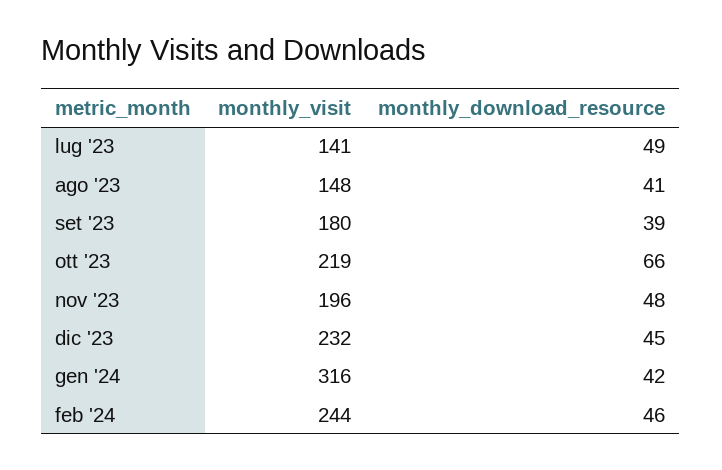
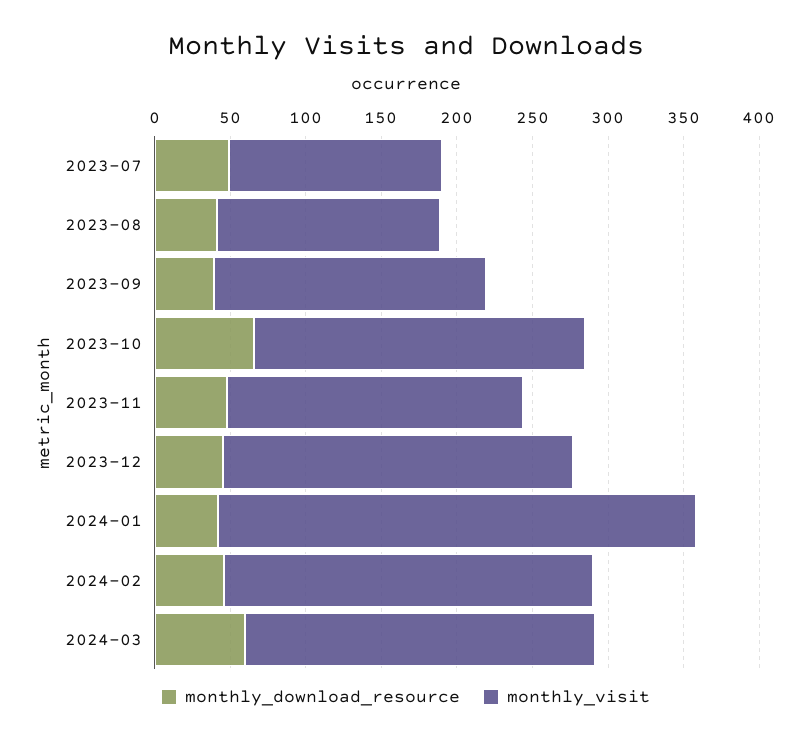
monthly_download_resource, 2024-03: none -> 60
monthly_visit, 2024-03: none -> 230

